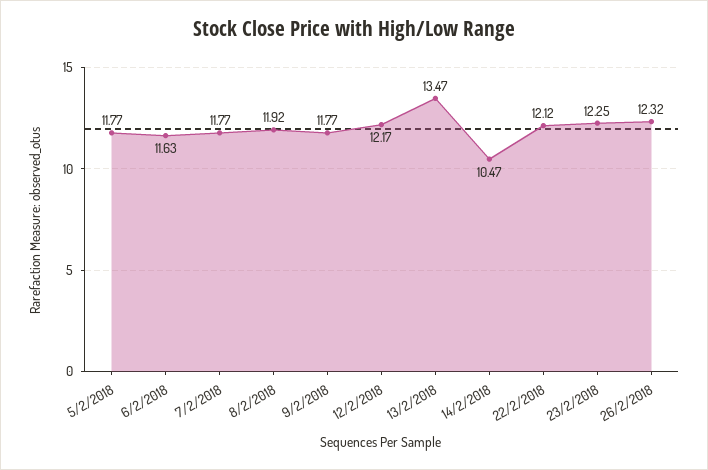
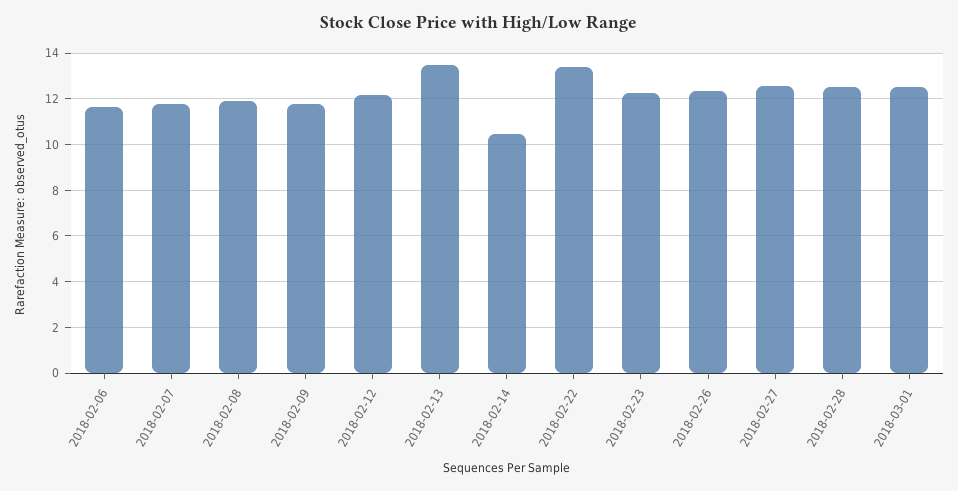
5/2/2018: 11.77 -> none
22/2/2018: 12.12 -> 13.5
2018-02-27: none -> 12.5
2018-02-28: none -> 12.5
2018-03-01: none -> 12.5

